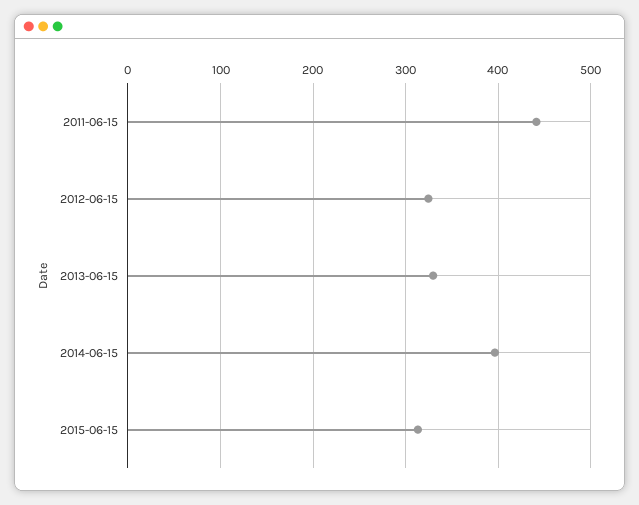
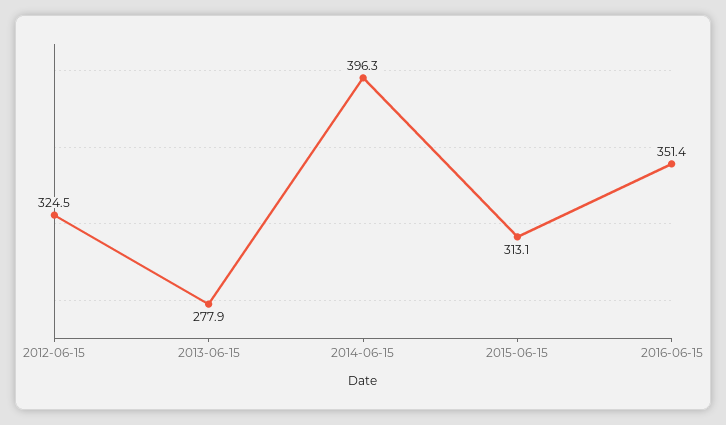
2011-06-15: 440 -> none
2013-06-15: 330 -> 277.9
2016-06-15: none -> 351.4

